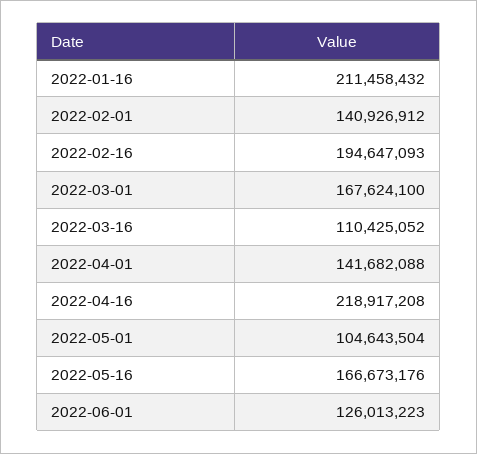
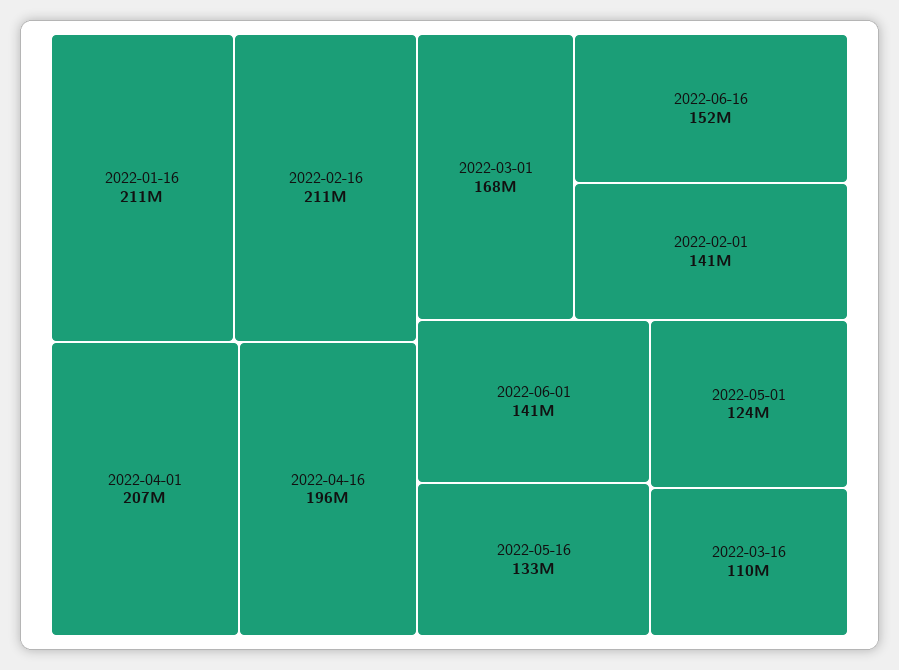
2022-02-16: 194647093 -> 211000000
2022-04-01: 141682088 -> 207000000
2022-04-16: 218917208 -> 196000000
2022-05-01: 104643504 -> 124000000
2022-05-16: 166673176 -> 133000000
2022-06-01: 126013223 -> 141000000
2022-06-16: none -> 152000000

